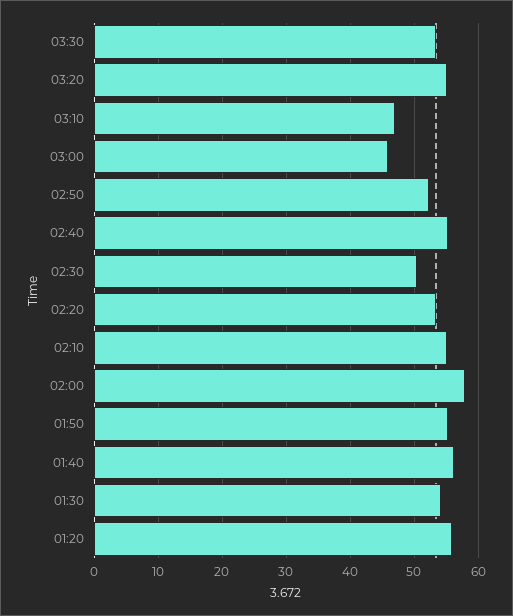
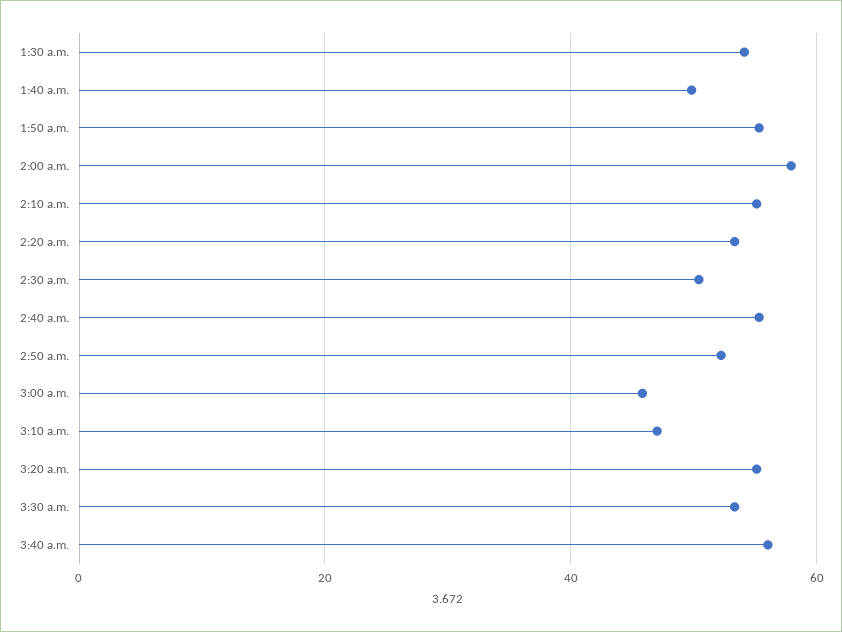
01:40: 56 -> 50
01:20: 56 -> none
3:40 a.m.: none -> 56

